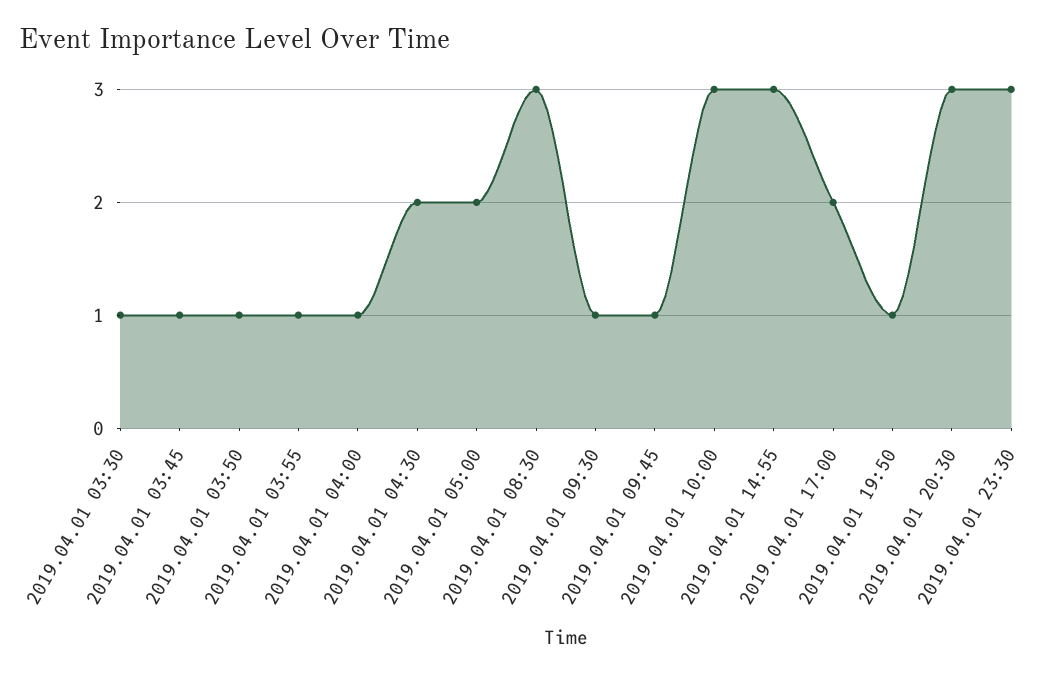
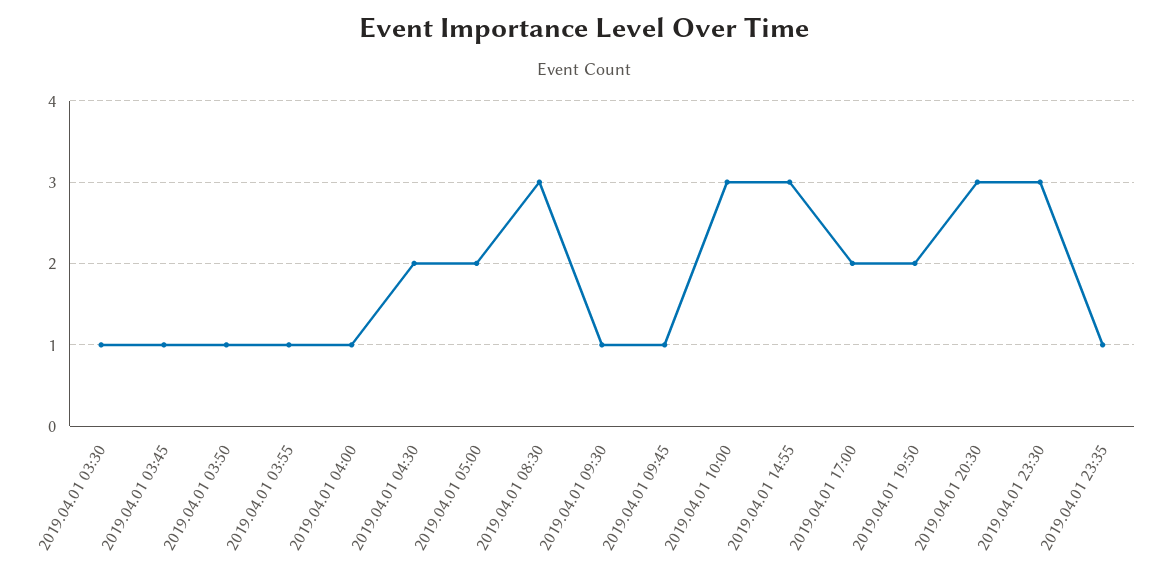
2019.04.01 19:50: 1 -> 2
2019.04.01 23:35: none -> 1

